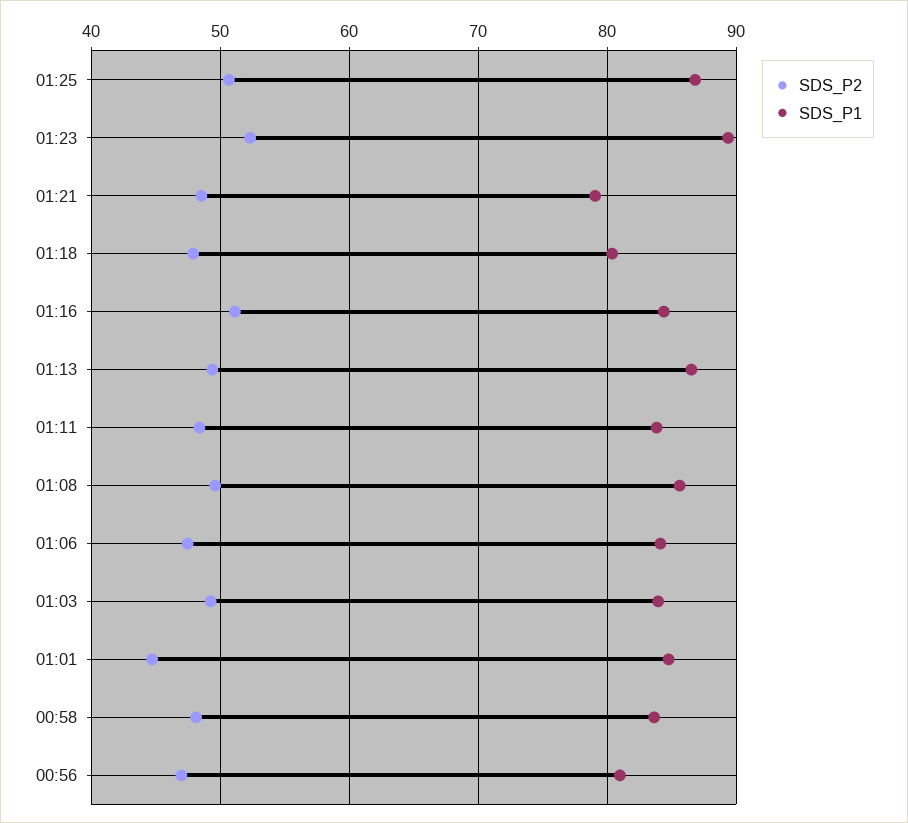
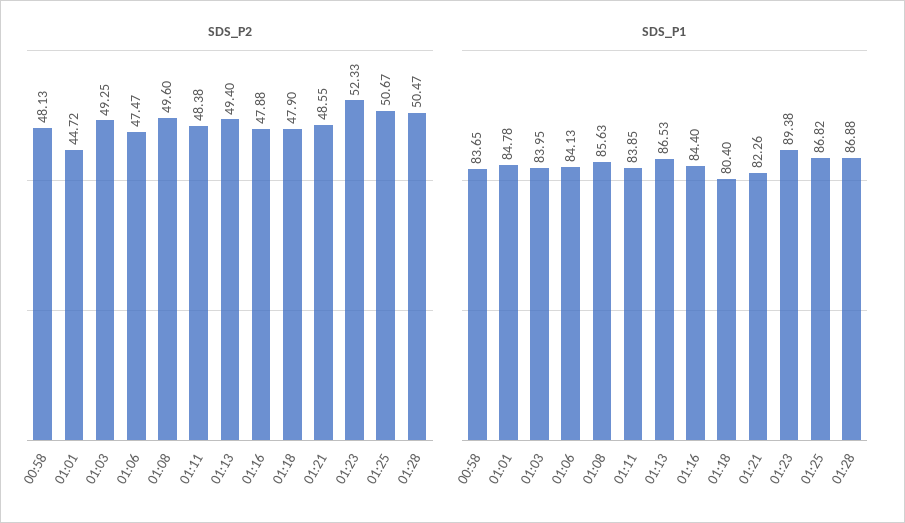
SDS_P1, 01:21: 79 -> 82.26
SDS_P2, 01:16: 51 -> 47.88
SDS_P2, 00:56: 47 -> none
SDS_P1, 00:56: 81 -> none
SDS_P2, 01:28: none -> 50.47
SDS_P1, 01:28: none -> 86.88

